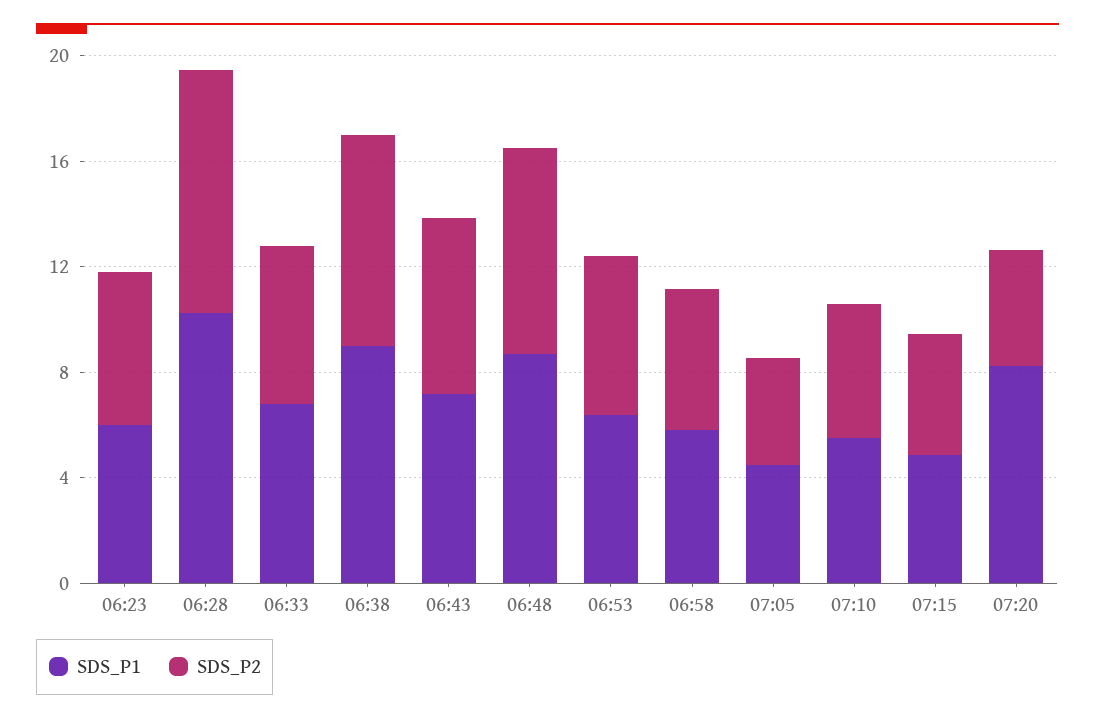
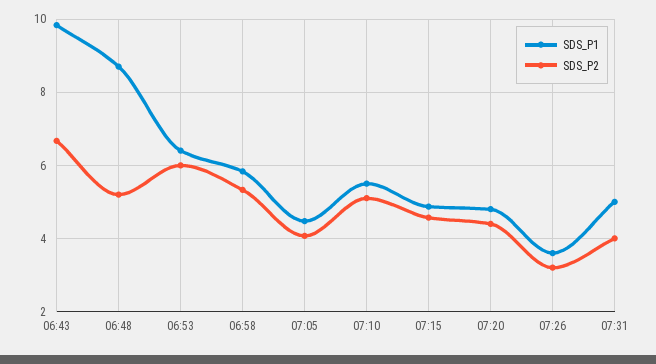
SDS_P1, 06:23: 6 -> none
SDS_P2, 06:23: 6 -> none
SDS_P1, 06:28: 10 -> none
SDS_P2, 06:28: 9 -> none
SDS_P1, 06:33: 7 -> none
SDS_P2, 06:33: 6 -> none
SDS_P1, 06:38: 9 -> none
SDS_P2, 06:38: 8 -> none
SDS_P1, 06:43: 7 -> 9.8
SDS_P2, 06:48: 8 -> 5.2
SDS_P1, 07:20: 8 -> 4.8
SDS_P1, 07:26: none -> 3.6
SDS_P2, 07:26: none -> 3.2
SDS_P1, 07:31: none -> 5
SDS_P2, 07:31: none -> 4

